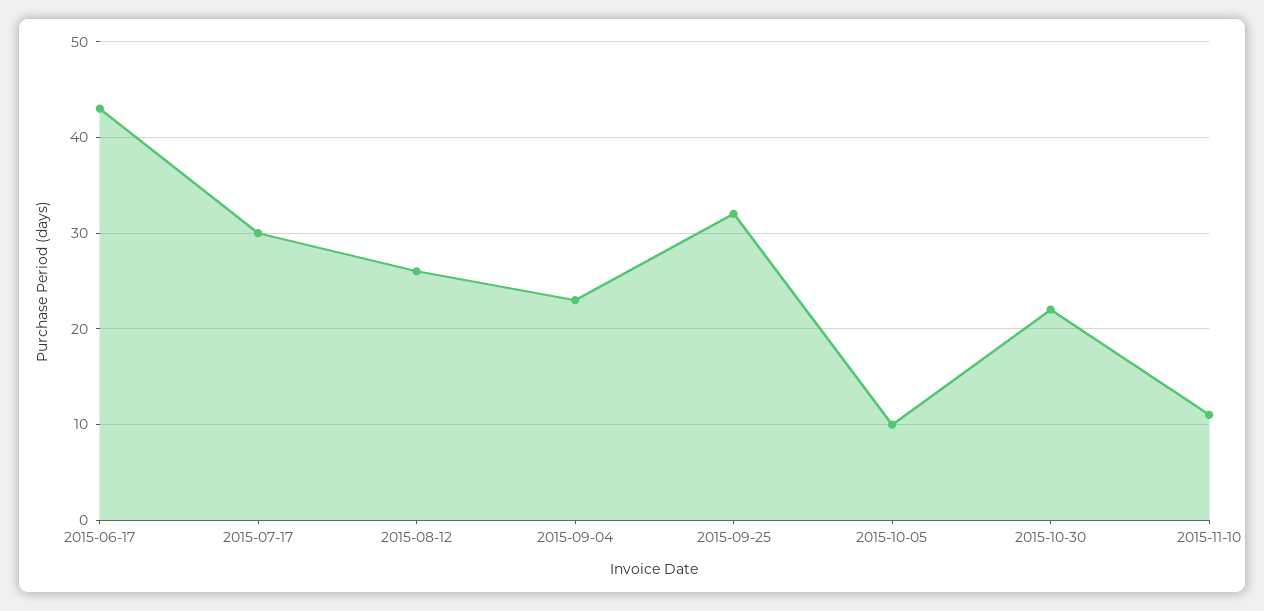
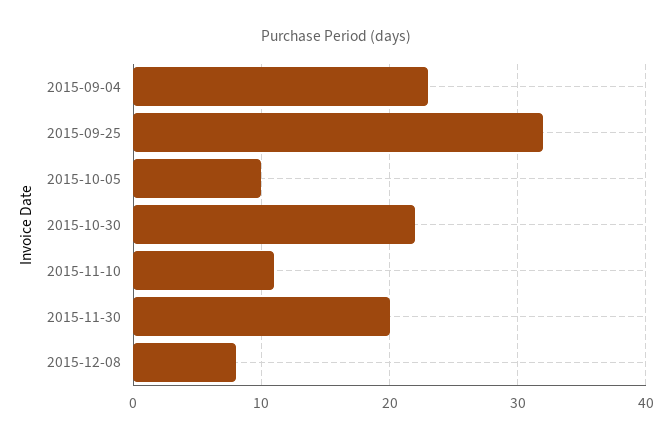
2015-06-17: 43 -> none
2015-07-17: 30 -> none
2015-08-12: 26 -> none
2015-11-30: none -> 20
2015-12-08: none -> 8

